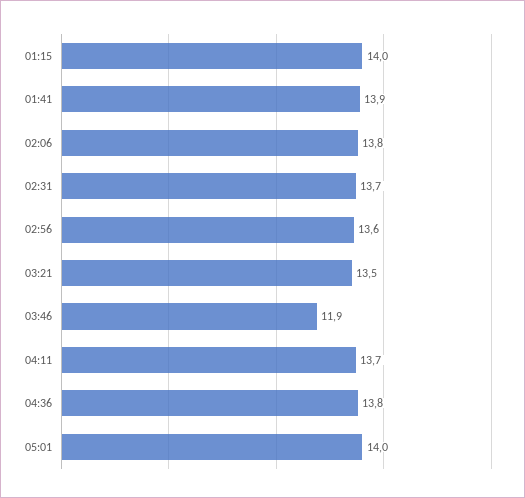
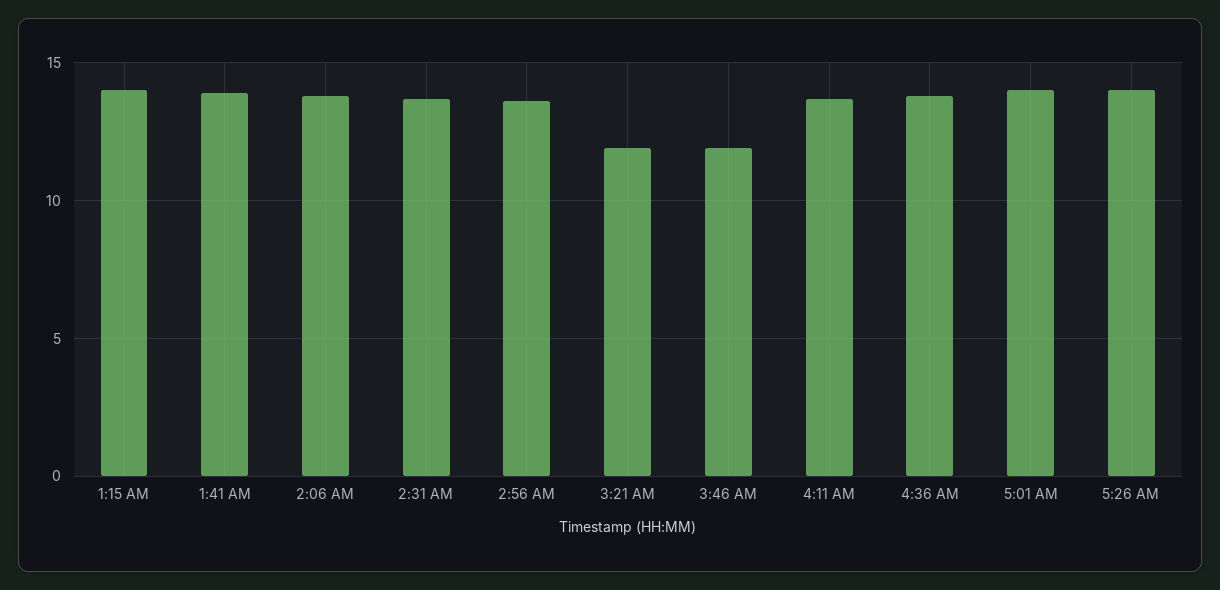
03:21: 13.5 -> 12
5:26 AM: none -> 14

